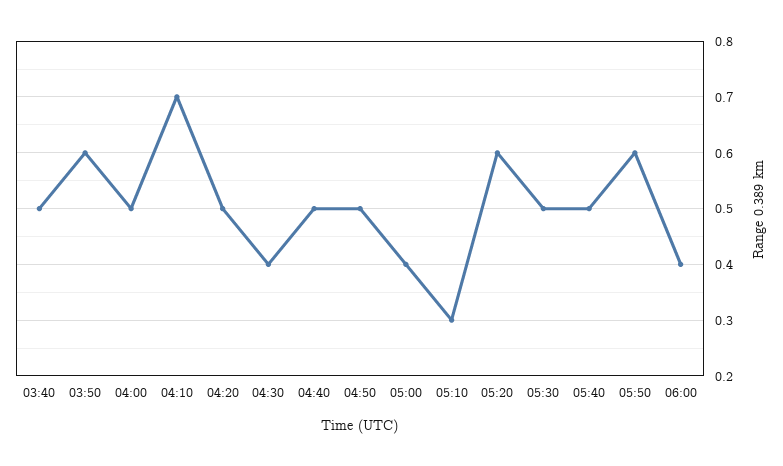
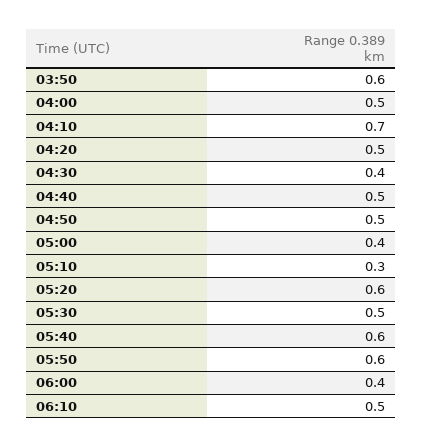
03:40: 0.5 -> none
05:40: 0.5 -> 0.6
06:10: none -> 0.5

